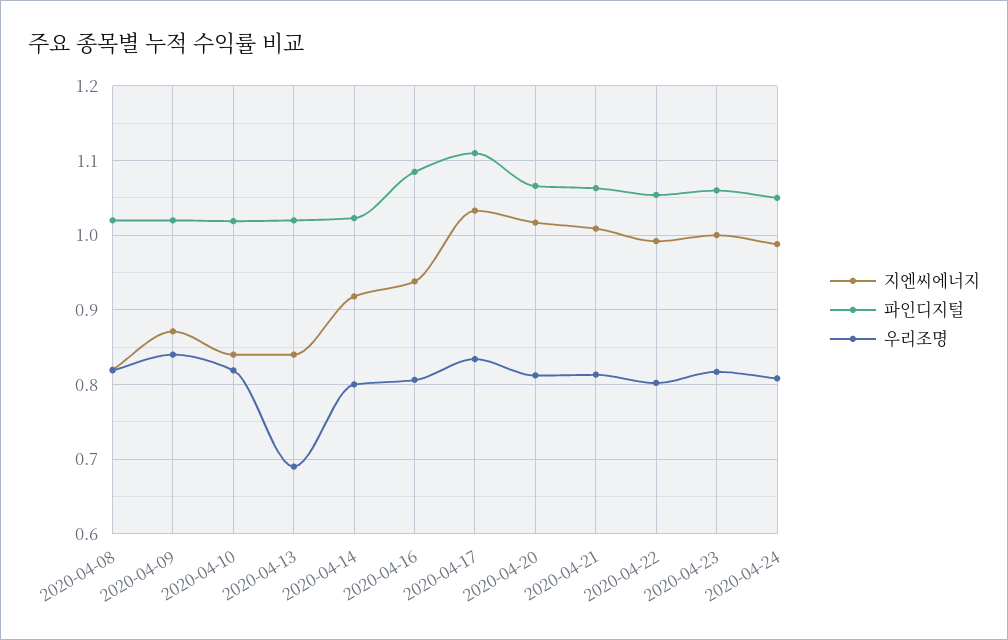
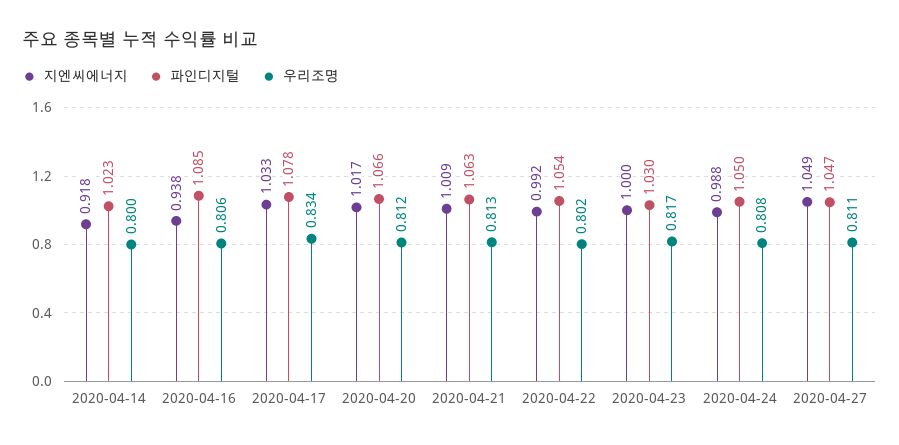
지엔씨에너지, 2020-04-08: 0.82 -> none
파인디지털, 2020-04-08: 1.02 -> none
우리조명, 2020-04-08: 0.82 -> none
지엔씨에너지, 2020-04-09: 0.87 -> none
파인디지털, 2020-04-09: 1.02 -> none
우리조명, 2020-04-09: 0.84 -> none
지엔씨에너지, 2020-04-10: 0.84 -> none
파인디지털, 2020-04-10: 1.02 -> none
우리조명, 2020-04-10: 0.82 -> none
지엔씨에너지, 2020-04-13: 0.84 -> none
파인디지털, 2020-04-13: 1.02 -> none
우리조명, 2020-04-13: 0.69 -> none
파인디지털, 2020-04-17: 1.11 -> 1.078
파인디지털, 2020-04-23: 1.06 -> 1.03
지엔씨에너지, 2020-04-27: none -> 1.049
파인디지털, 2020-04-27: none -> 1.047
우리조명, 2020-04-27: none -> 0.811

